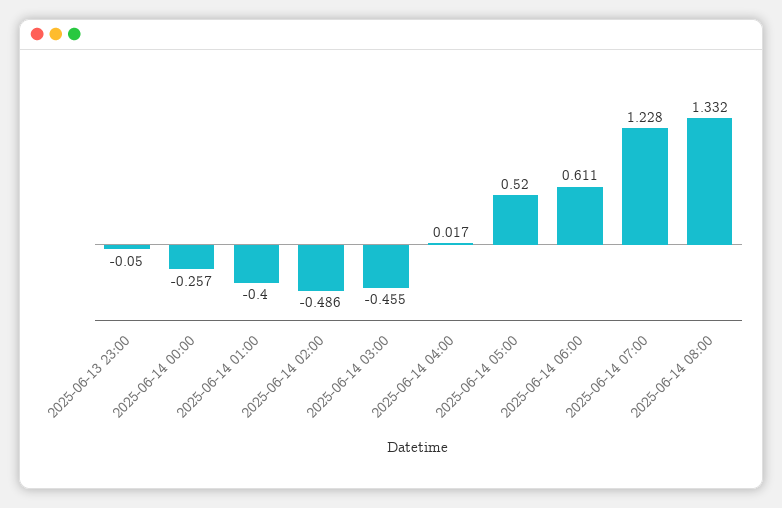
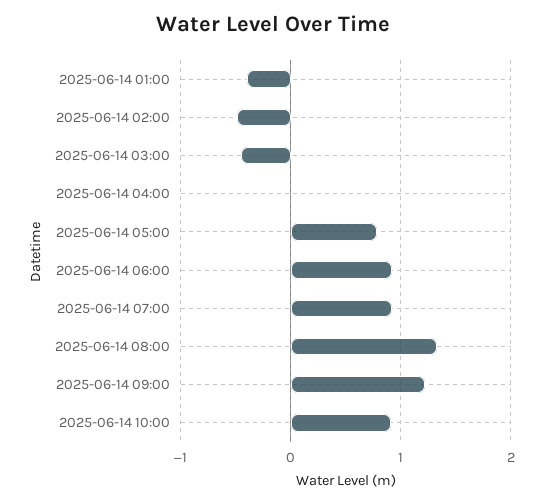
2025-06-13 23:00: -0.05 -> none
2025-06-14 00:00: -0.257 -> none
2025-06-14 05:00: 0.52 -> 0.8
2025-06-14 06:00: 0.611 -> 0.9
2025-06-14 07:00: 1.228 -> 0.9
2025-06-14 09:00: none -> 1.2
2025-06-14 10:00: none -> 0.9

